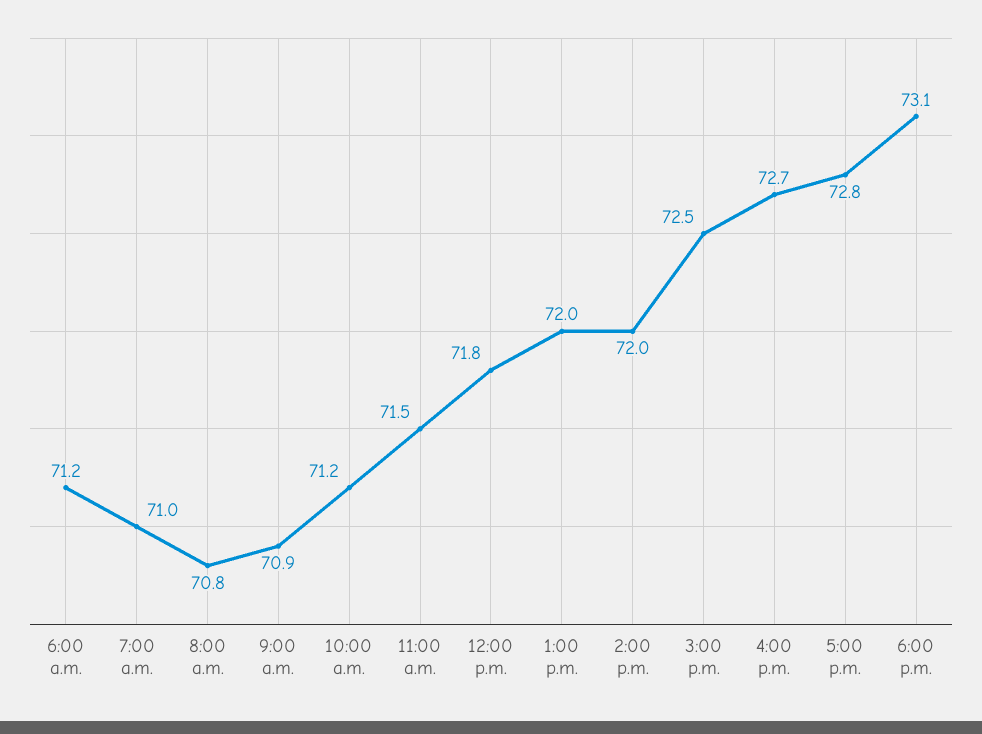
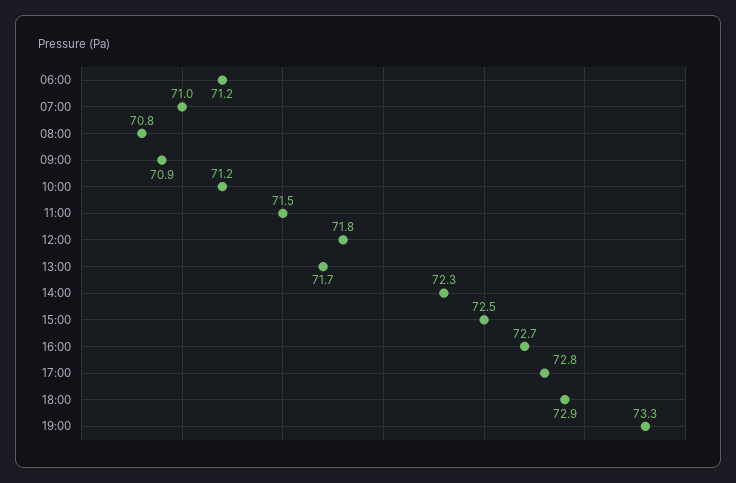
1:00 p.m.: 72 -> 71.7
2:00 p.m.: 72 -> 72.3
6:00 p.m.: 73.1 -> 72.9
19:00: none -> 73.3

